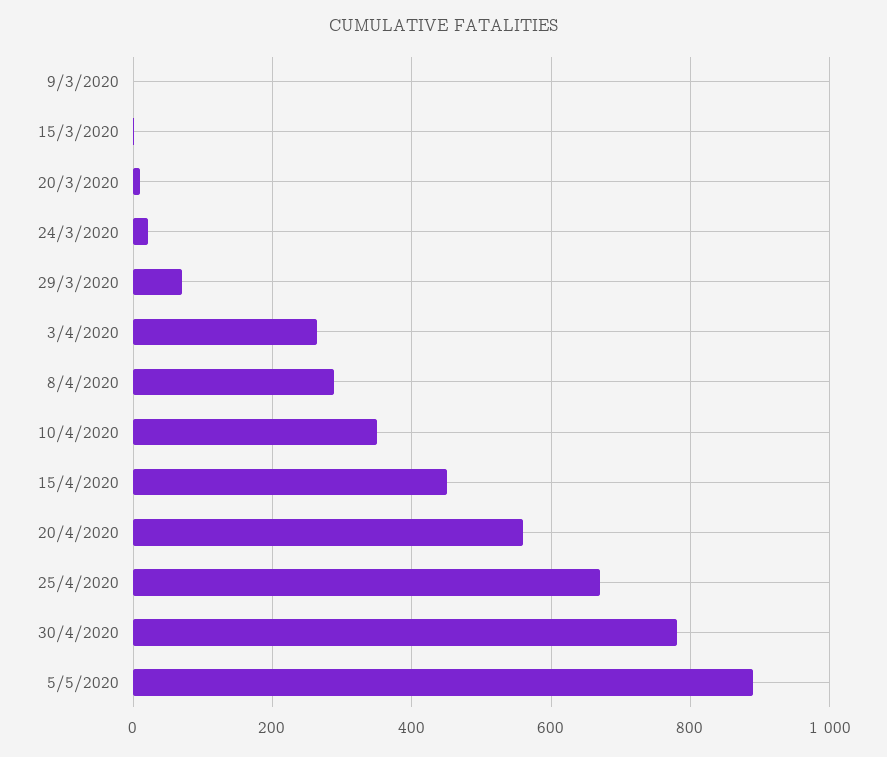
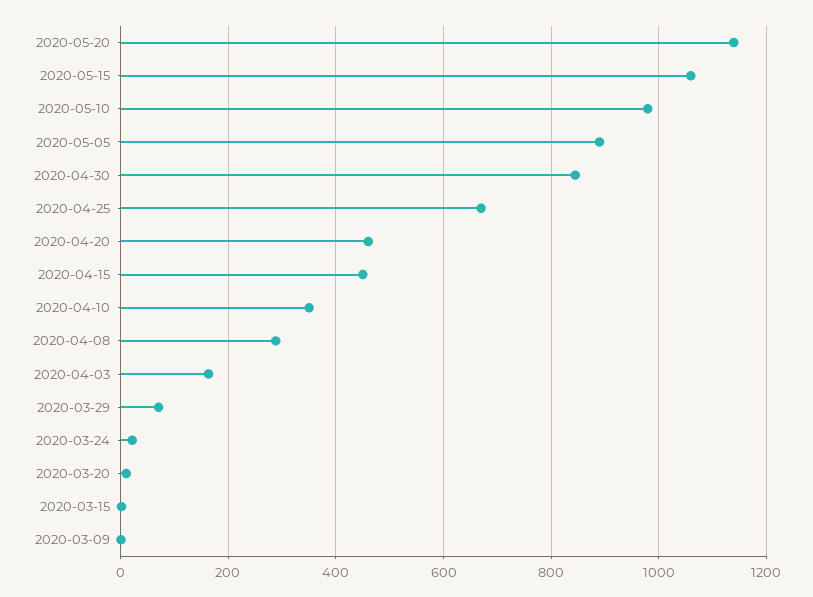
3/4/2020: 260 -> 160
20/4/2020: 560 -> 460
30/4/2020: 780 -> 840
2020-05-20: none -> 1140
2020-05-15: none -> 1060
2020-05-10: none -> 980

